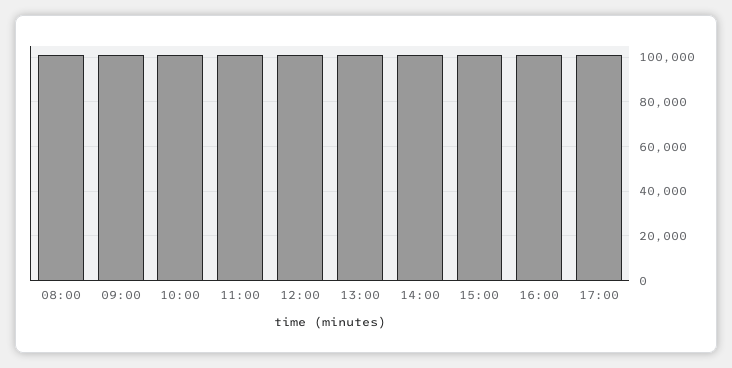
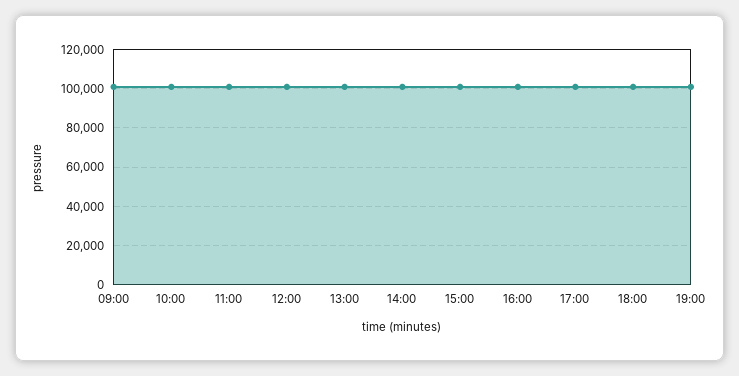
08:00: 100000 -> none
18:00: none -> 100000
19:00: none -> 100000

